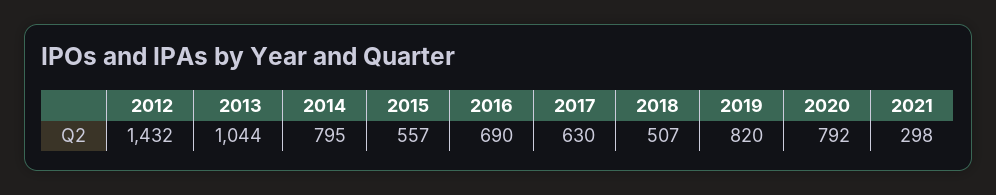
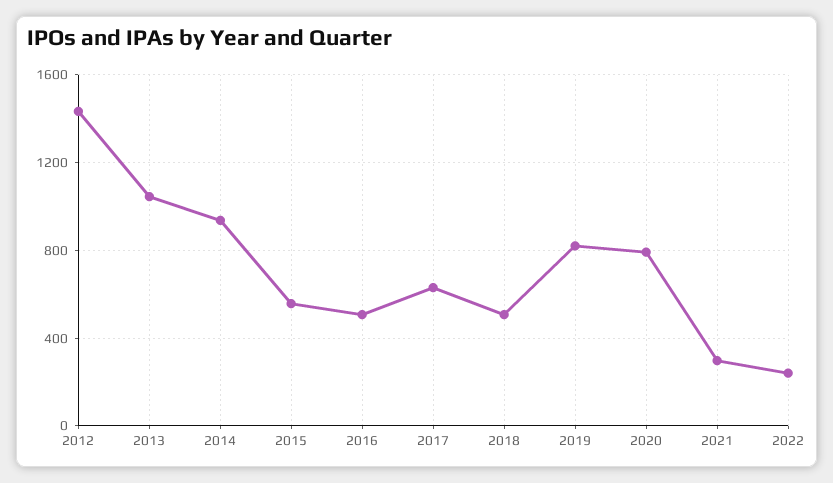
2014: 795 -> 950
2016: 690 -> 500
2022: none -> 250

